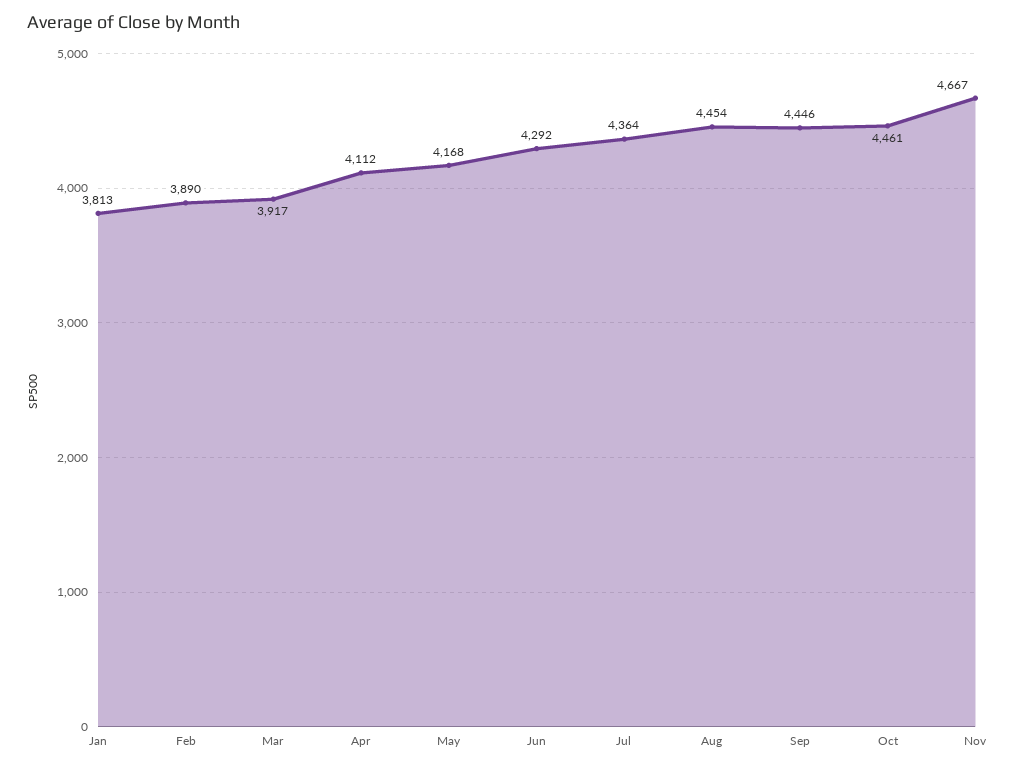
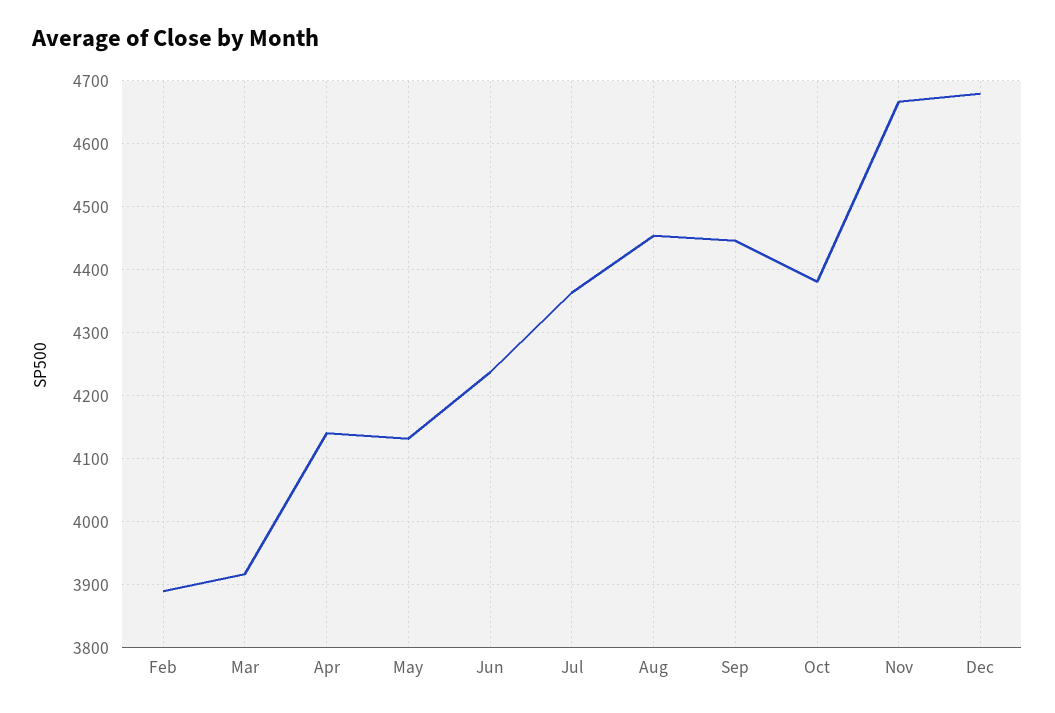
Jan: 3813 -> none
Apr: 4112 -> 4140
May: 4168 -> 4130
Jun: 4292 -> 4240
Oct: 4461 -> 4380
Dec: none -> 4680

